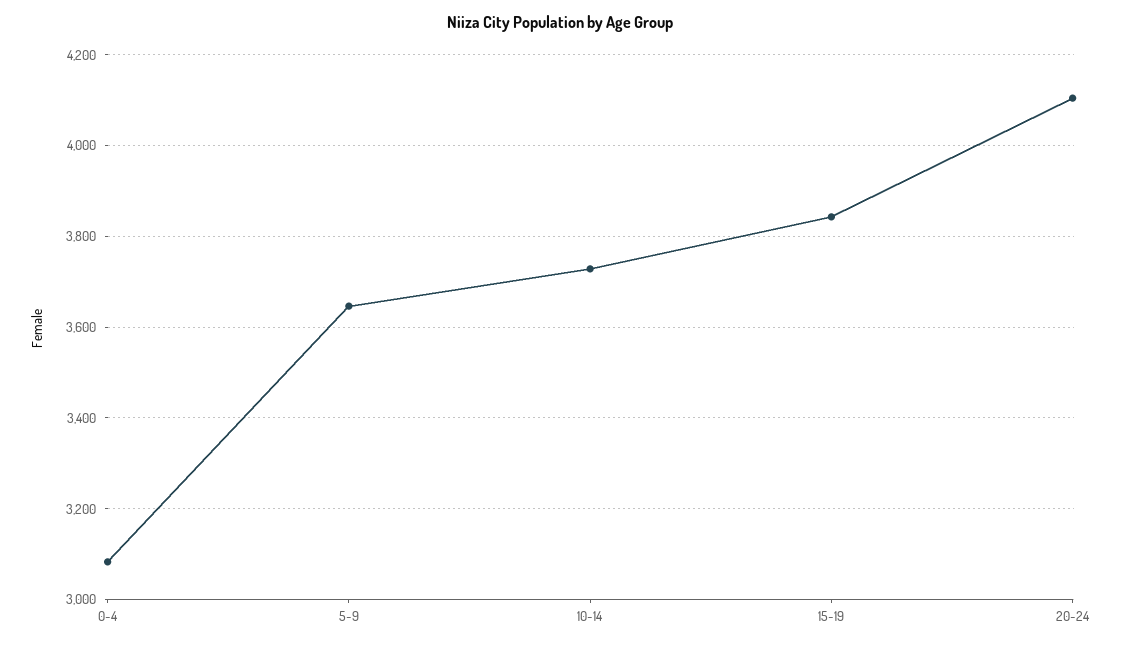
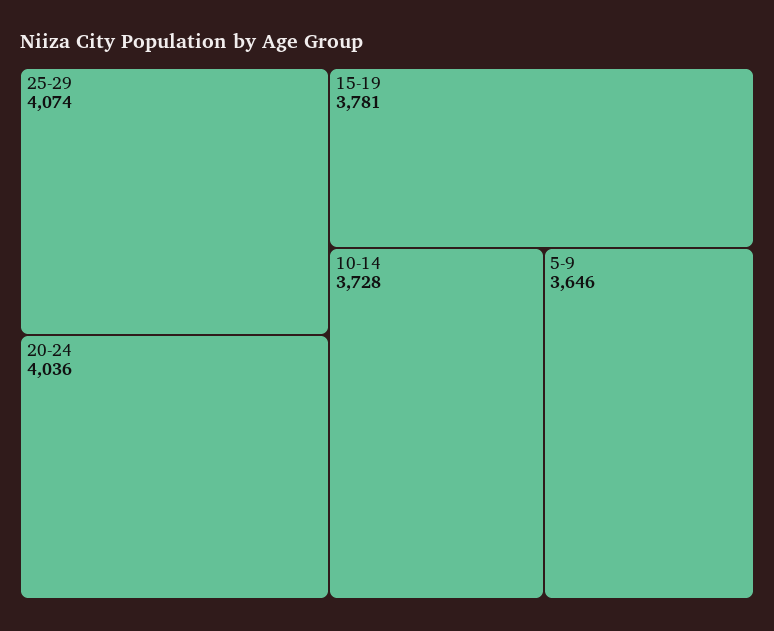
0-4: 3080 -> none
15-19: 3840 -> 3781
20-24: 4100 -> 4036
25-29: none -> 4074

